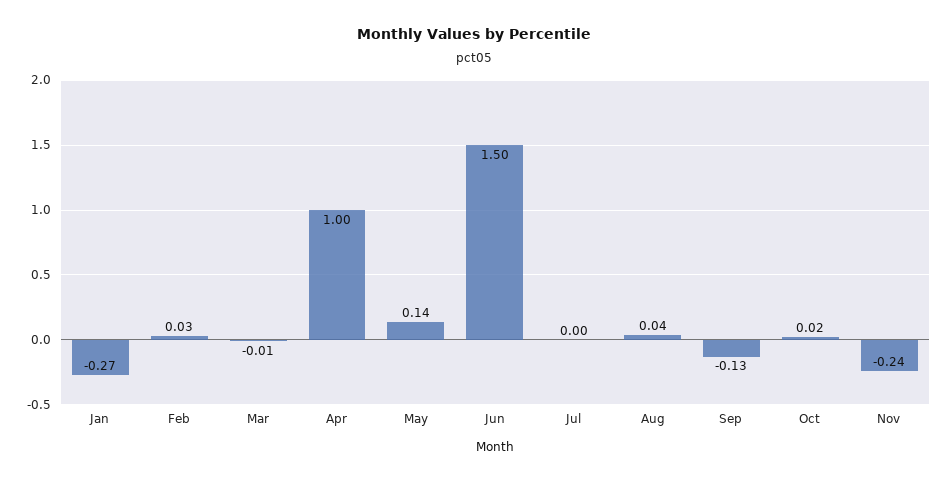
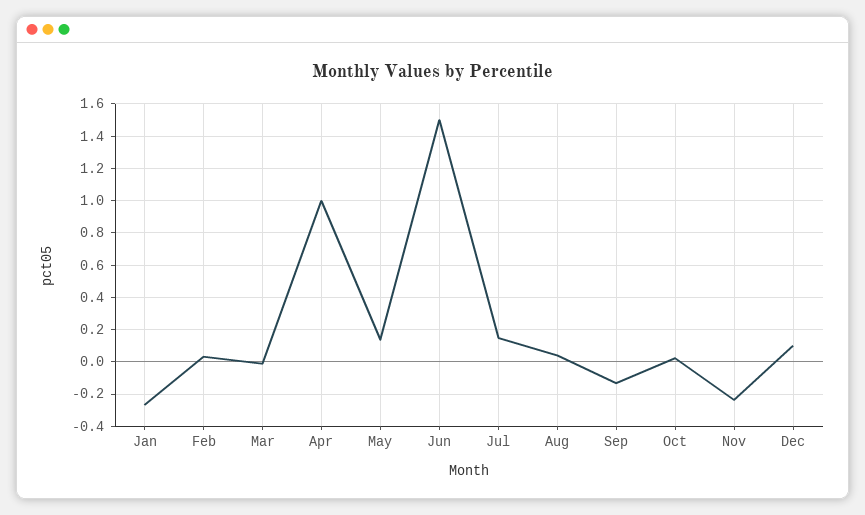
Jul: 0 -> 0.15
Dec: none -> 0.1

